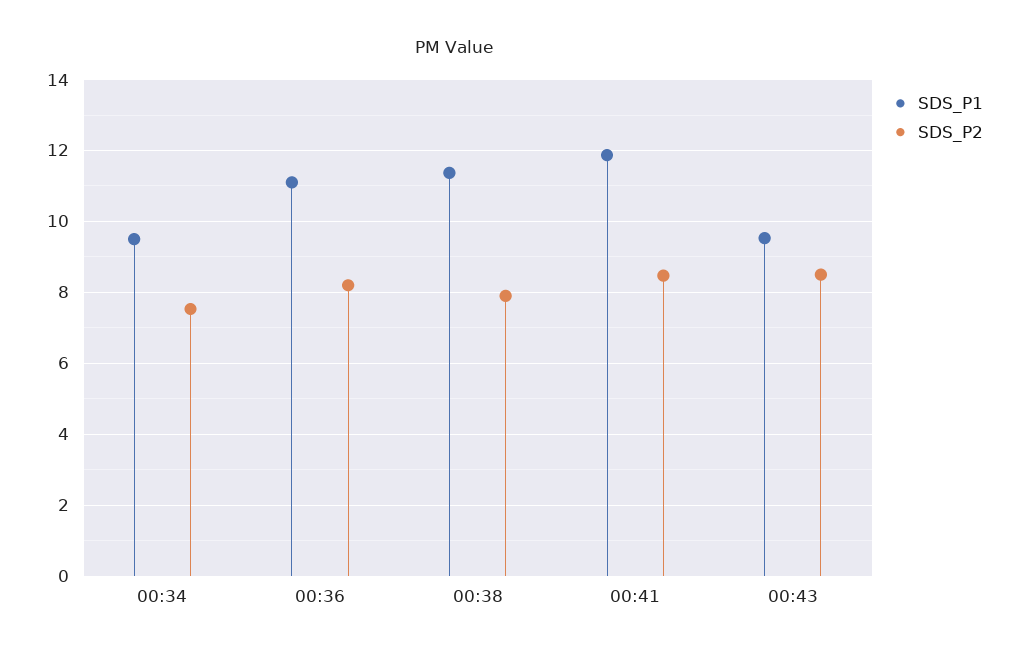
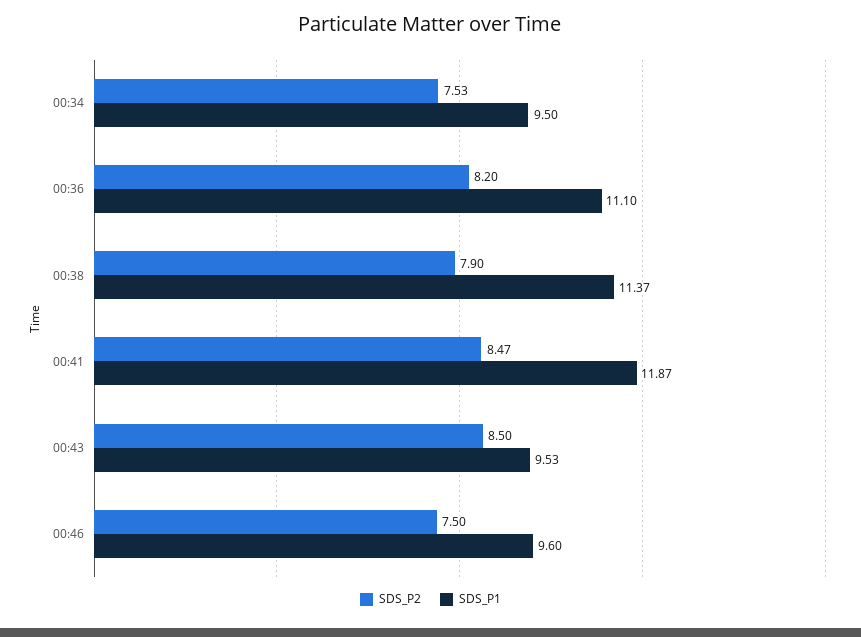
SDS_P2, 00:46: none -> 7.5
SDS_P1, 00:46: none -> 9.6

